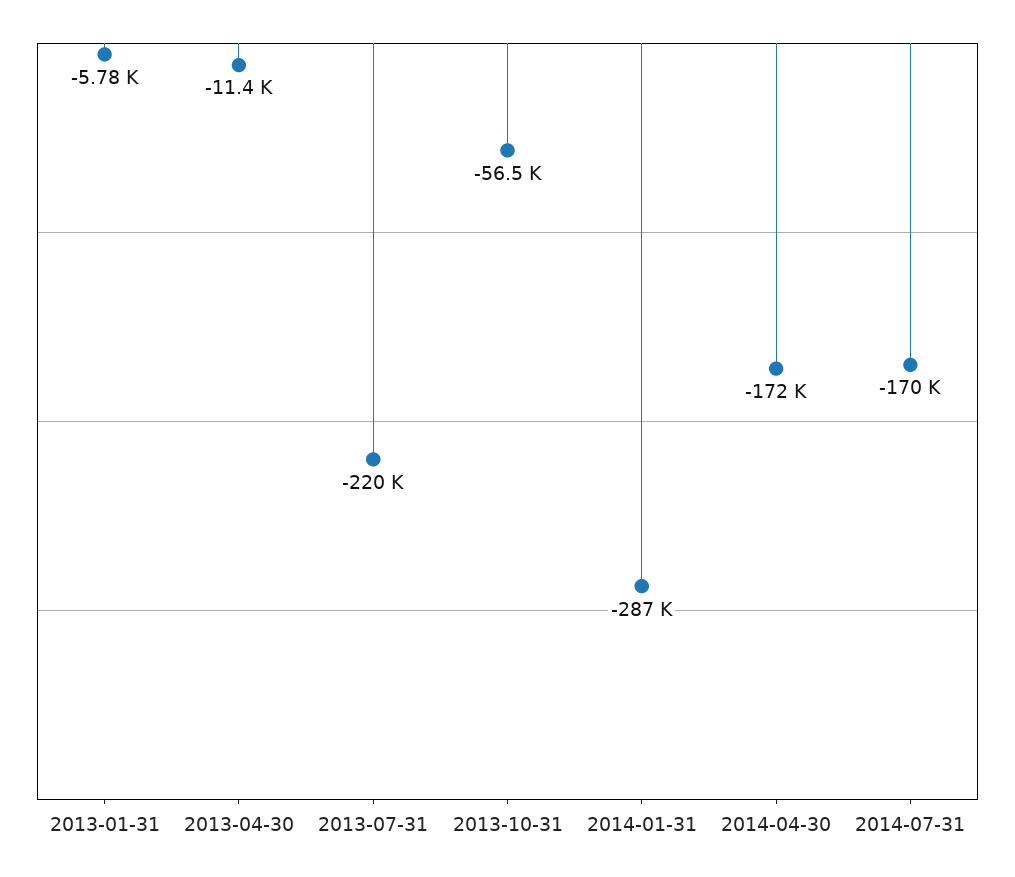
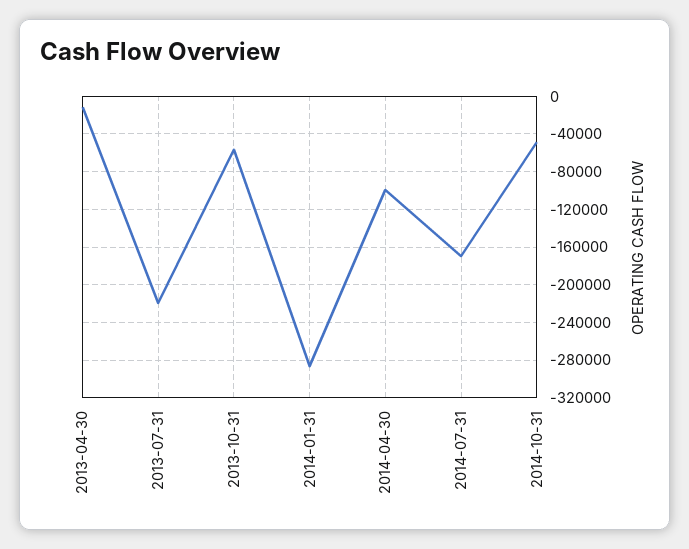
2013-01-31: -5780 -> none
2014-04-30: -172000 -> -100000
2014-10-31: none -> -50000

